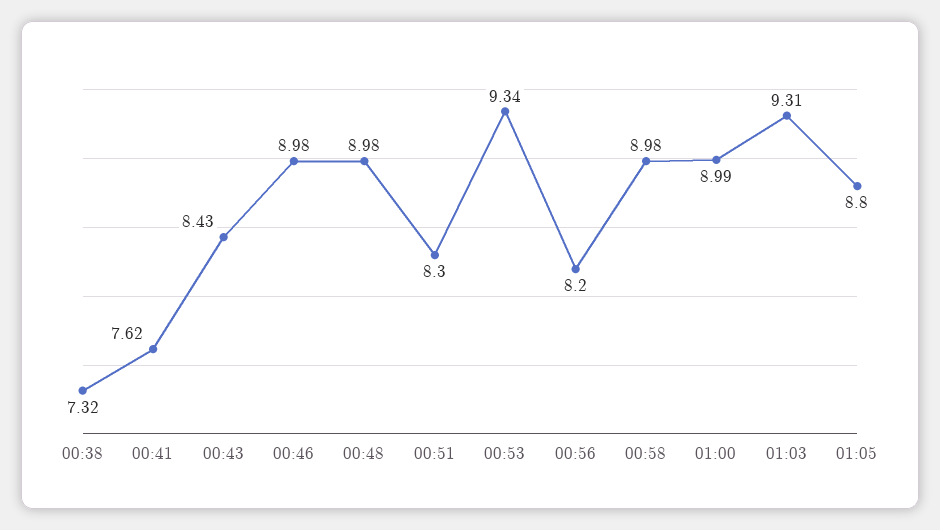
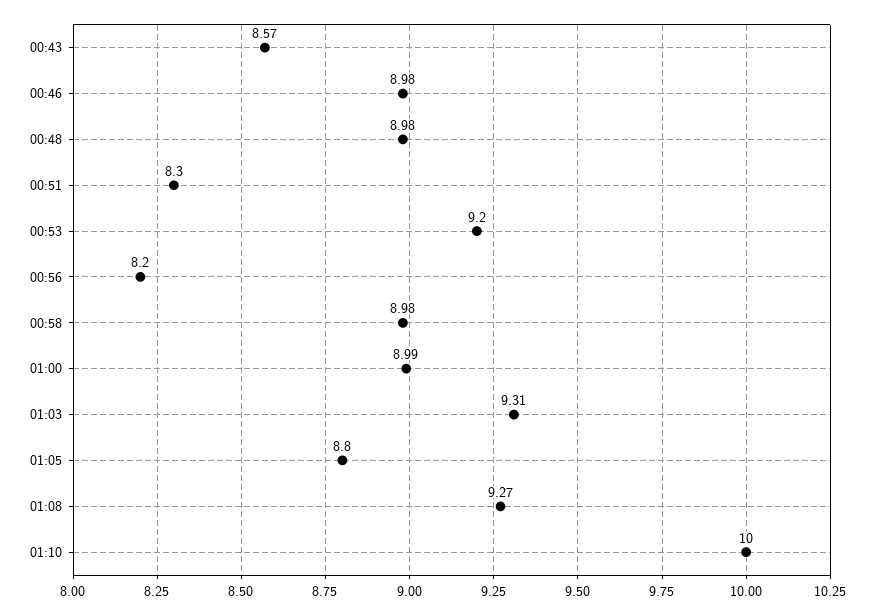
00:38: 7.32 -> none
00:41: 7.62 -> none
00:43: 8.43 -> 8.57
00:53: 9.34 -> 9.2
01:08: none -> 9.27
01:10: none -> 10

